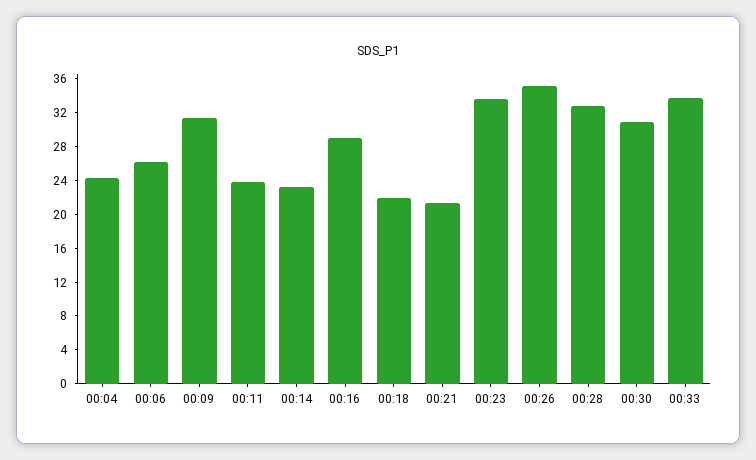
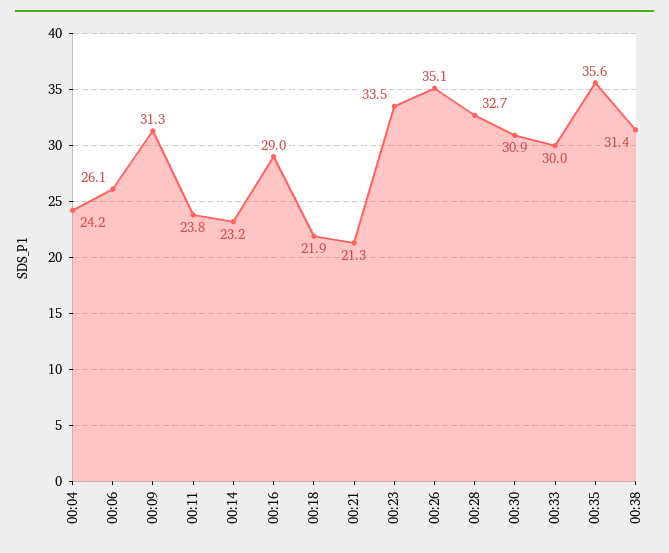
00:33: 34 -> 30
00:35: none -> 35.6
00:38: none -> 31.4

